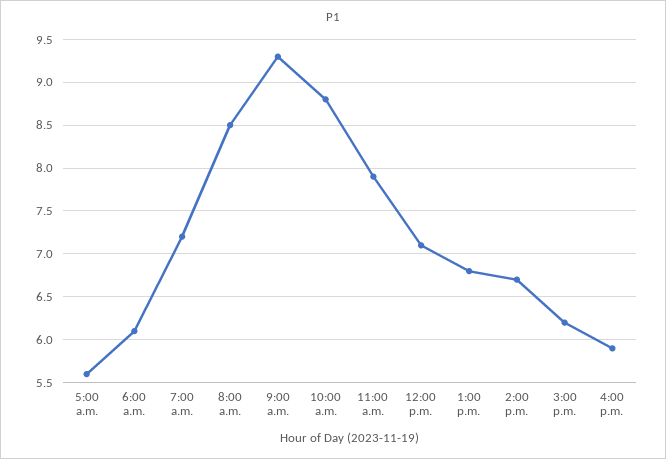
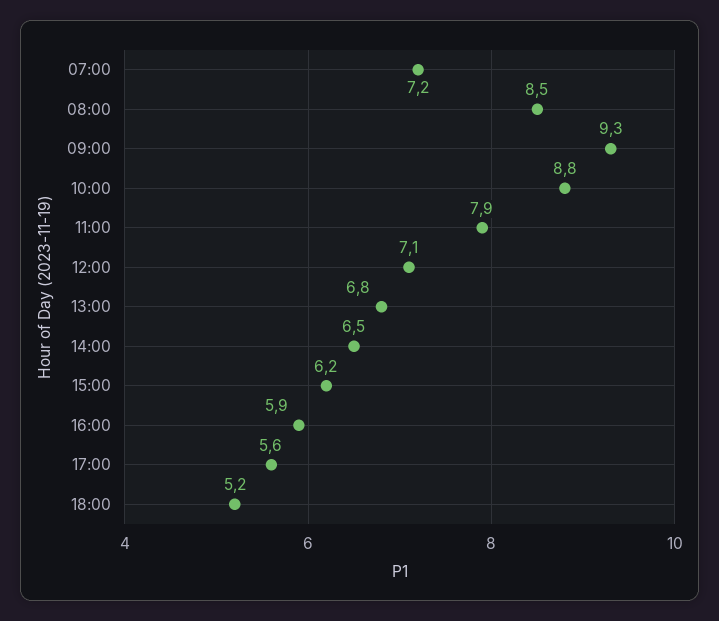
5:00 a.m.: 5.6 -> none
6:00 a.m.: 6.1 -> none
2:00 p.m.: 6.7 -> 6.5
17:00: none -> 5.6
18:00: none -> 5.2

